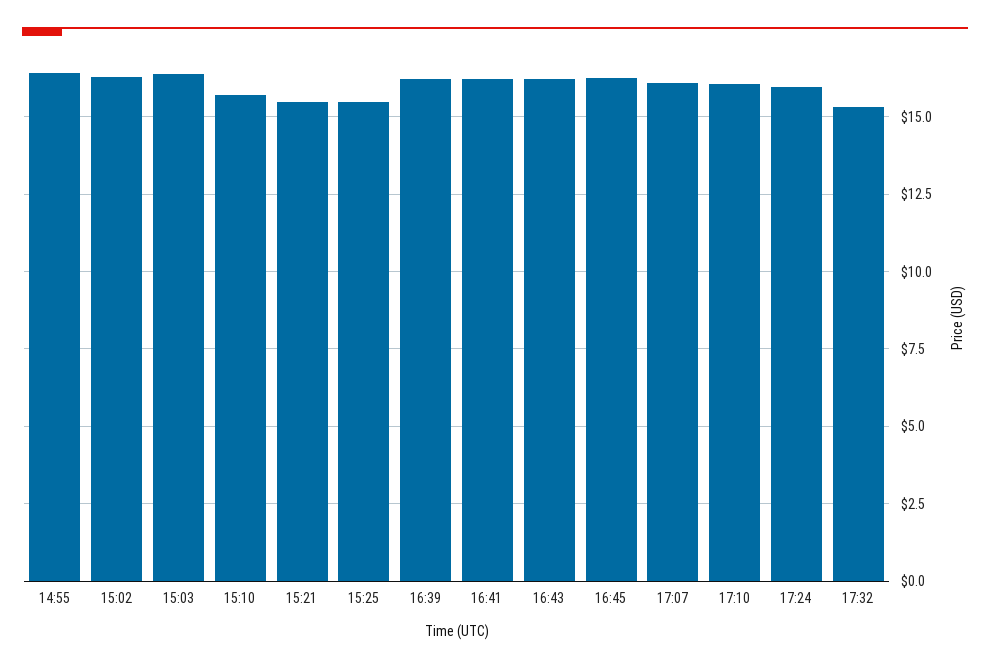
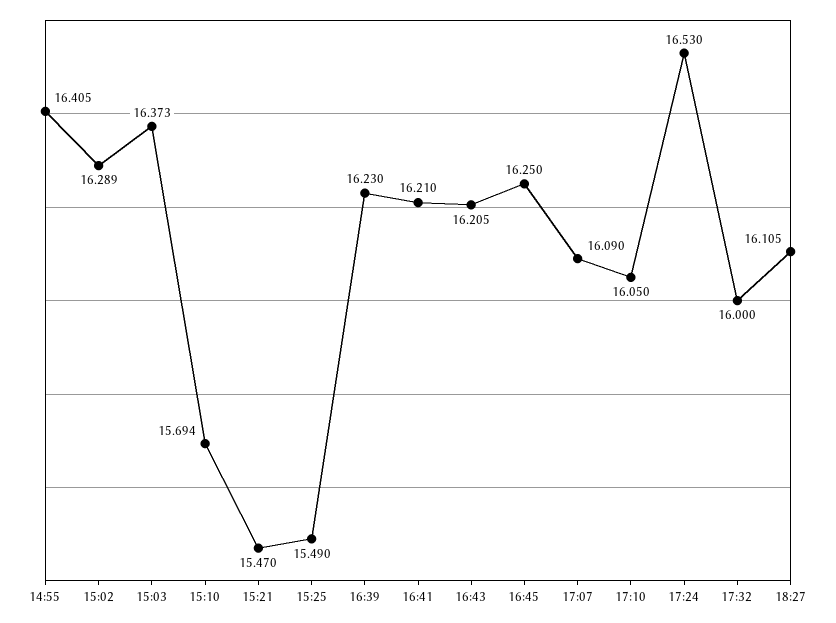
17:24: 16 -> 16.53
17:32: 15.25 -> 16
18:27: none -> 16.105

